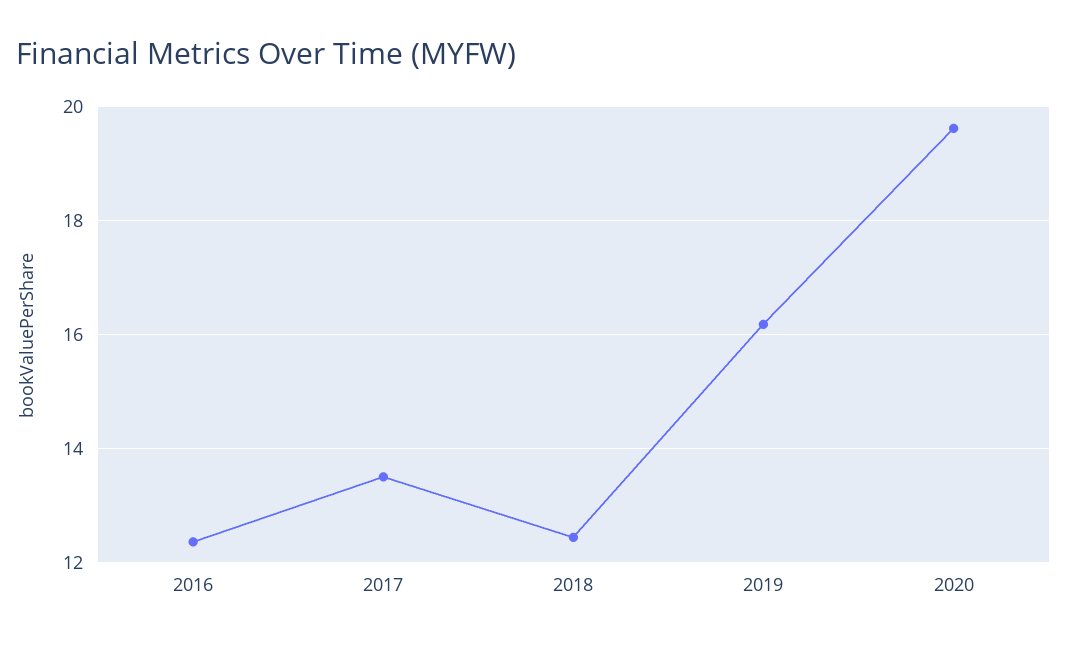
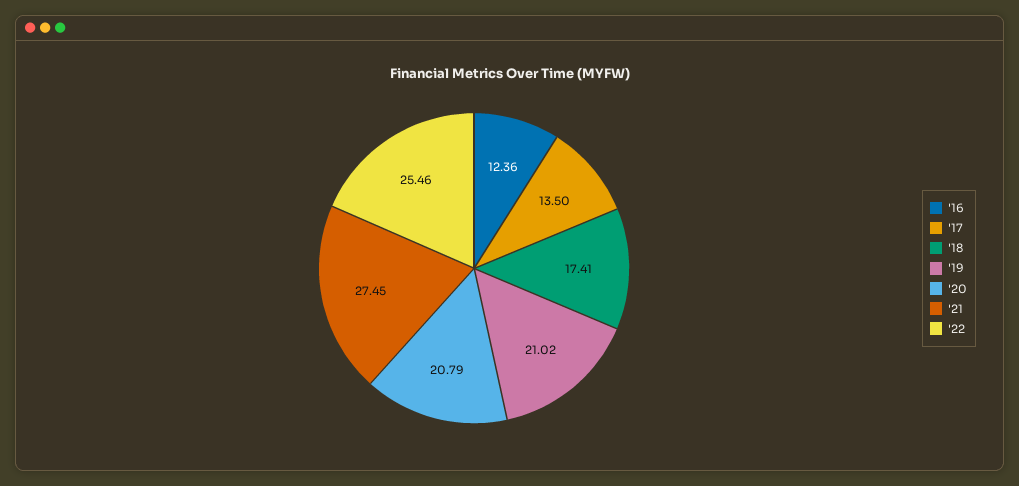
2018: 12.4 -> 17.41
2019: 16.2 -> 21.02
2020: 19.6 -> 20.79
'21: none -> 27.45
'22: none -> 25.46

